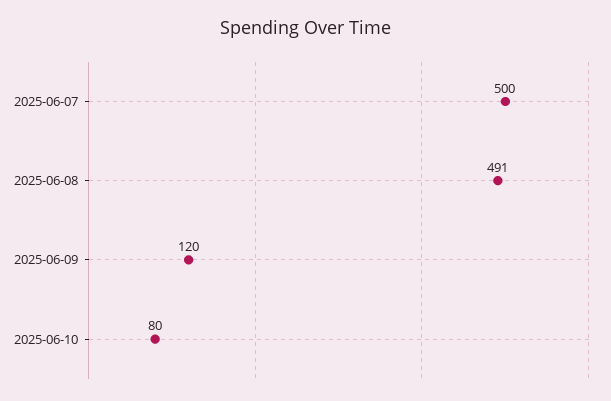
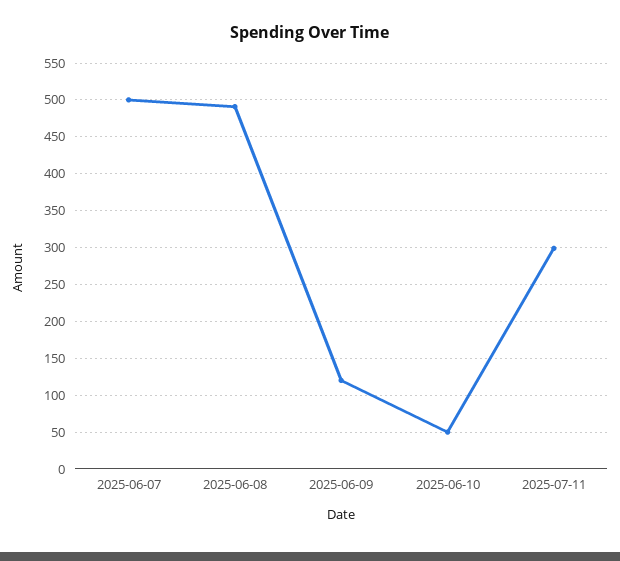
2025-06-10: 80 -> 50
2025-07-11: none -> 300

